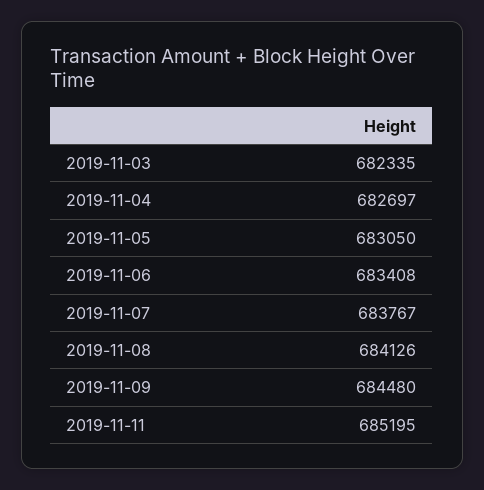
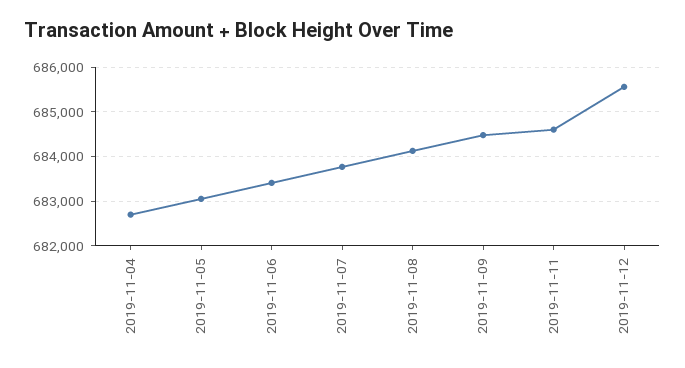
2019-11-03: 682335 -> none
2019-11-11: 685195 -> 684600
2019-11-12: none -> 685600

